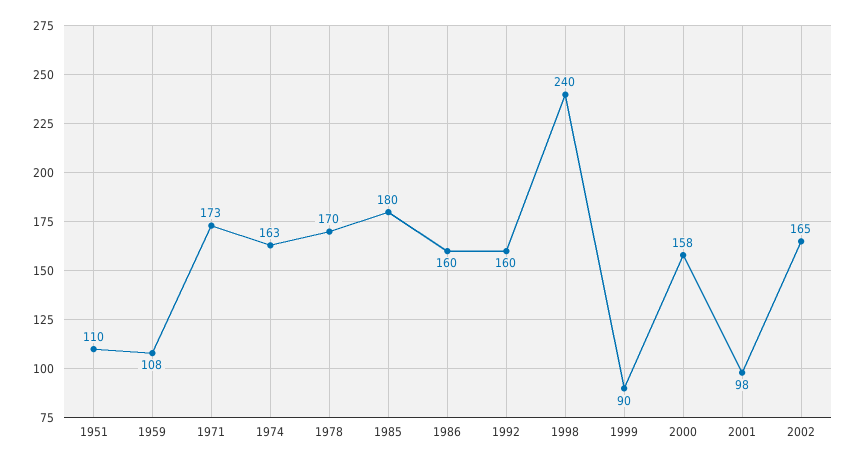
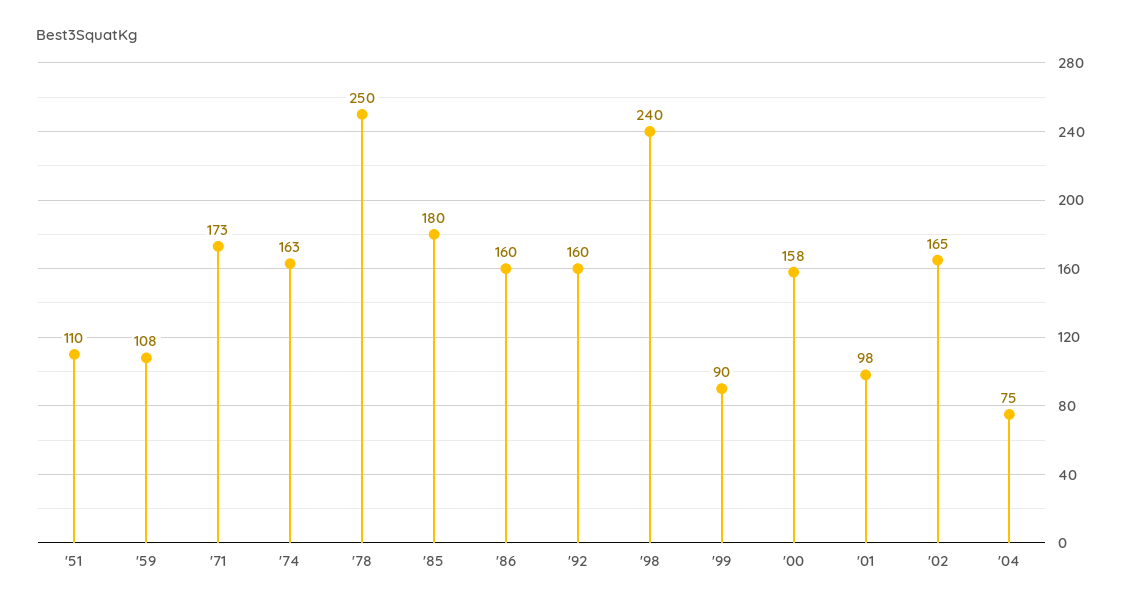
1978: 170 -> 250
'04: none -> 75

